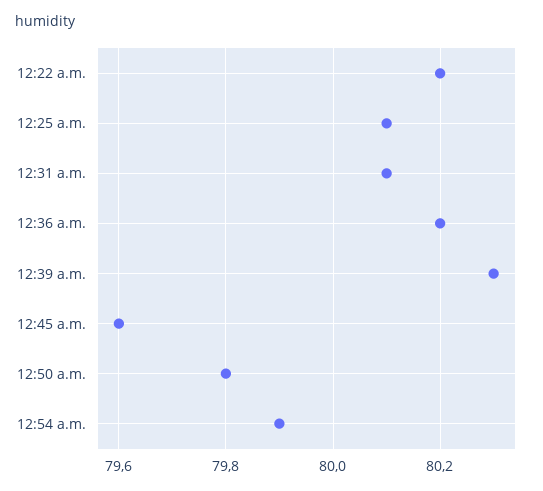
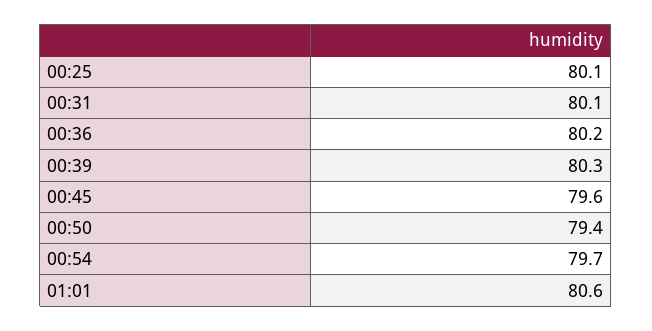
12:22 a.m.: 80.2 -> none
12:50 a.m.: 79.8 -> 79.4
12:54 a.m.: 79.9 -> 79.7
01:01: none -> 80.6

